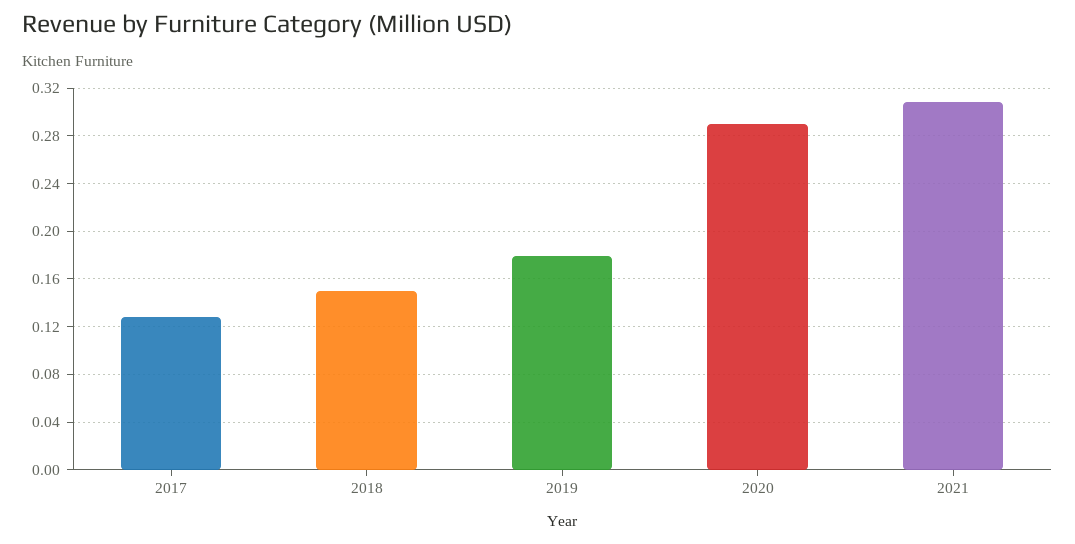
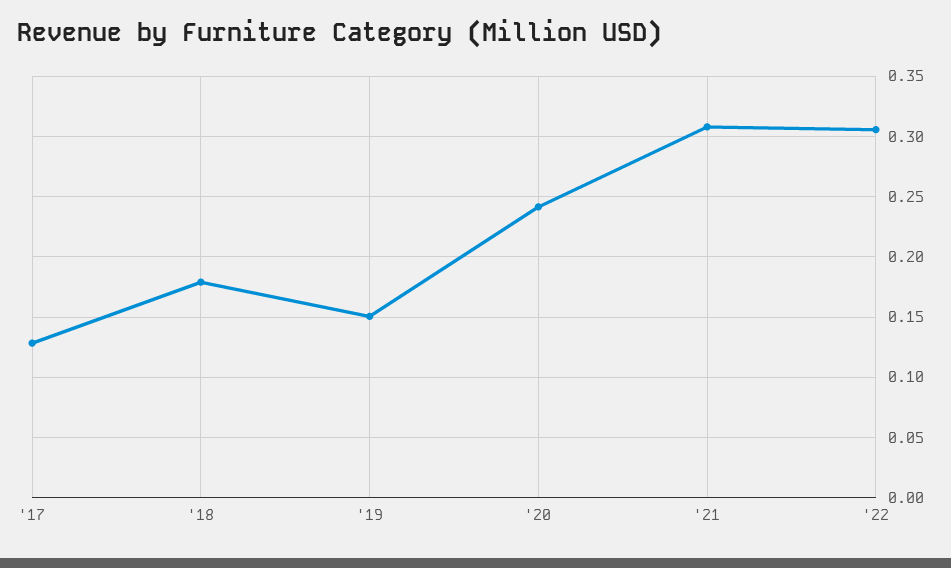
2018: 0.15 -> 0.18
2019: 0.18 -> 0.15
2020: 0.29 -> 0.24
'22: none -> 0.305

